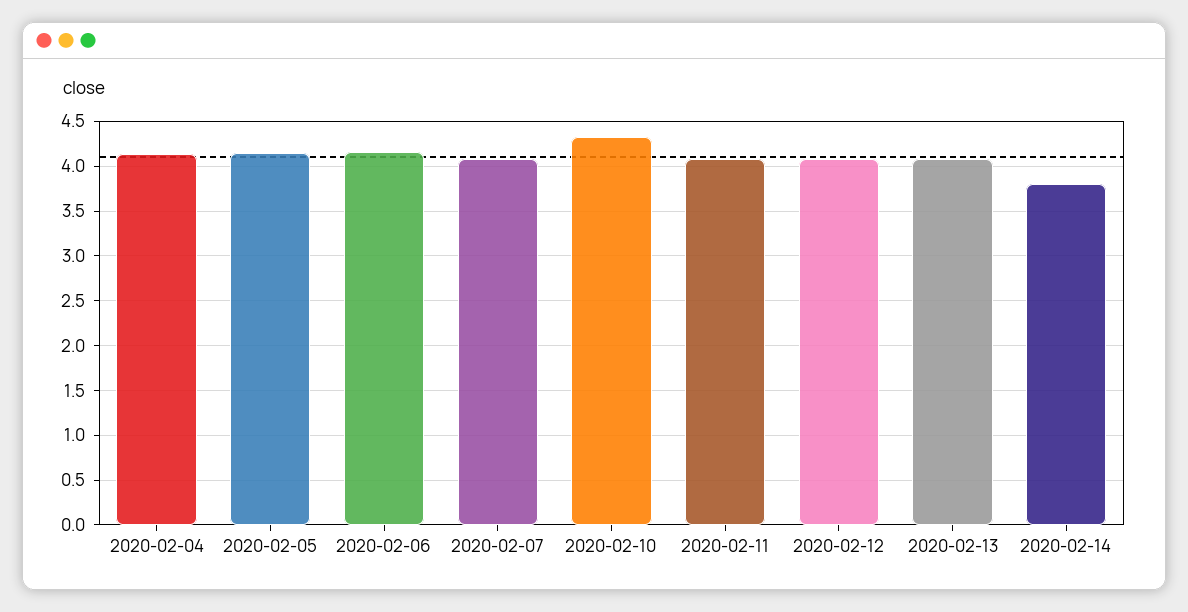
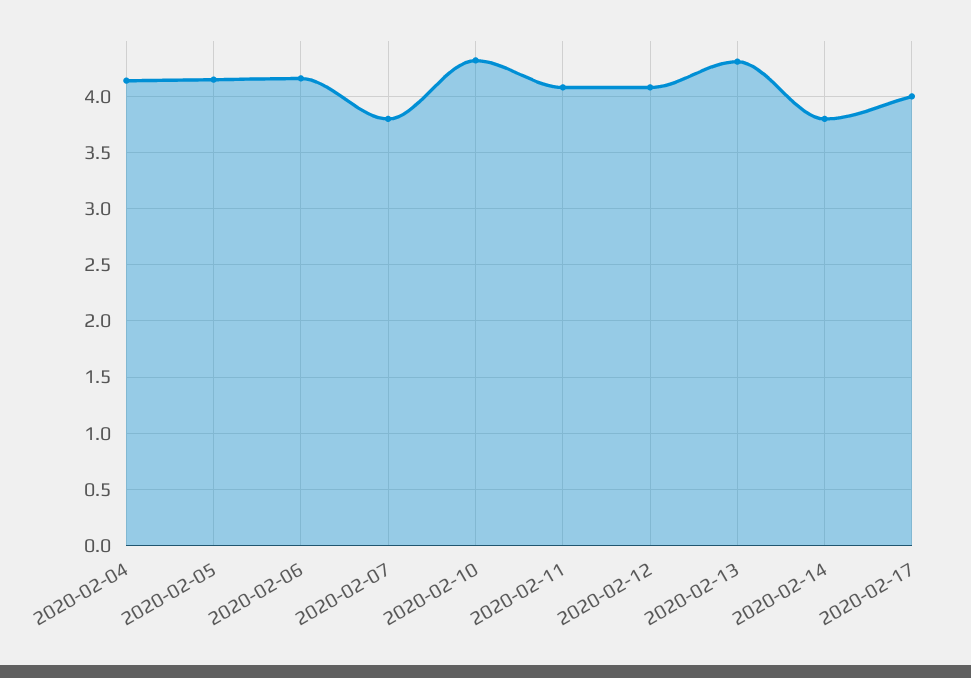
2020-02-07: 4.1 -> 3.8
2020-02-13: 4.1 -> 4.3
2020-02-17: none -> 4

